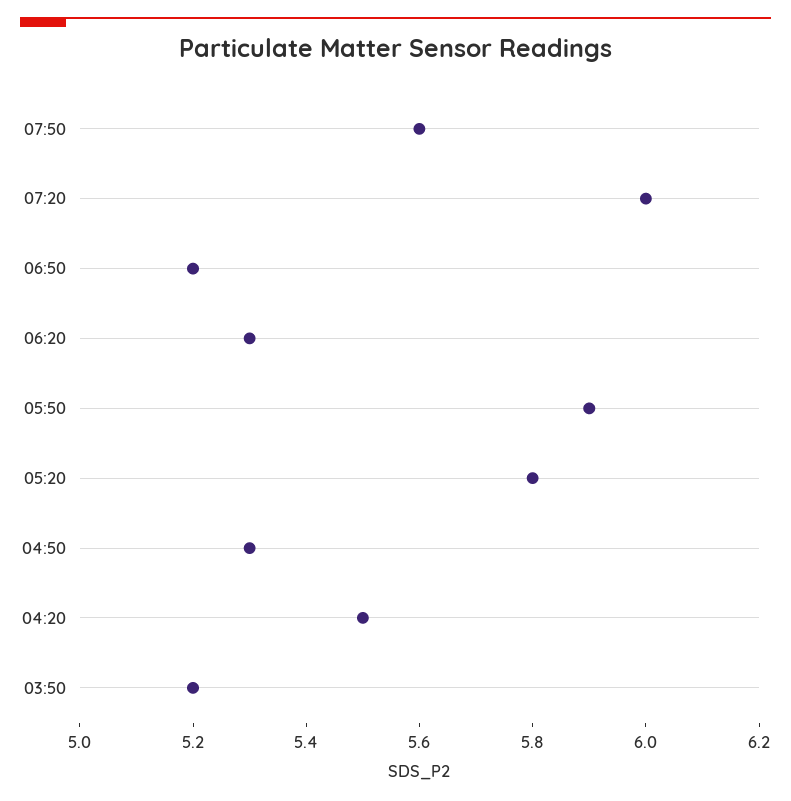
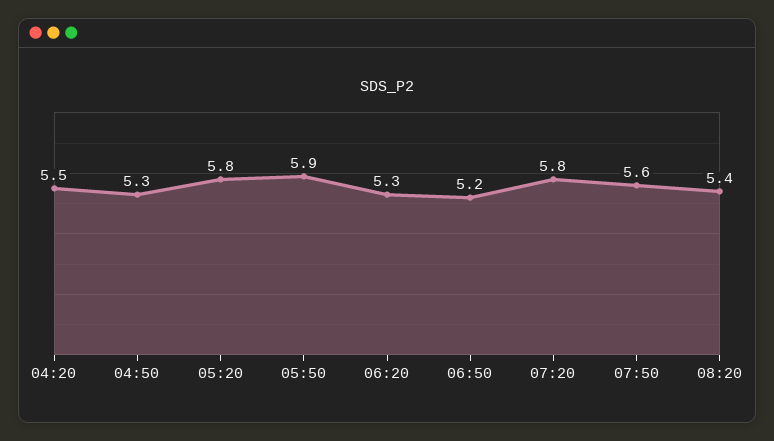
07:20: 6 -> 5.8
03:50: 5.2 -> none
08:20: none -> 5.4

